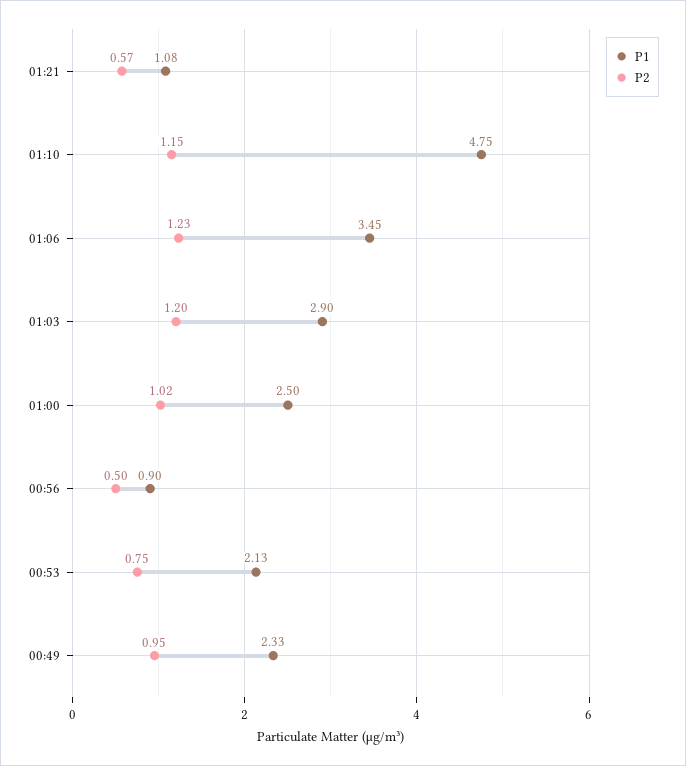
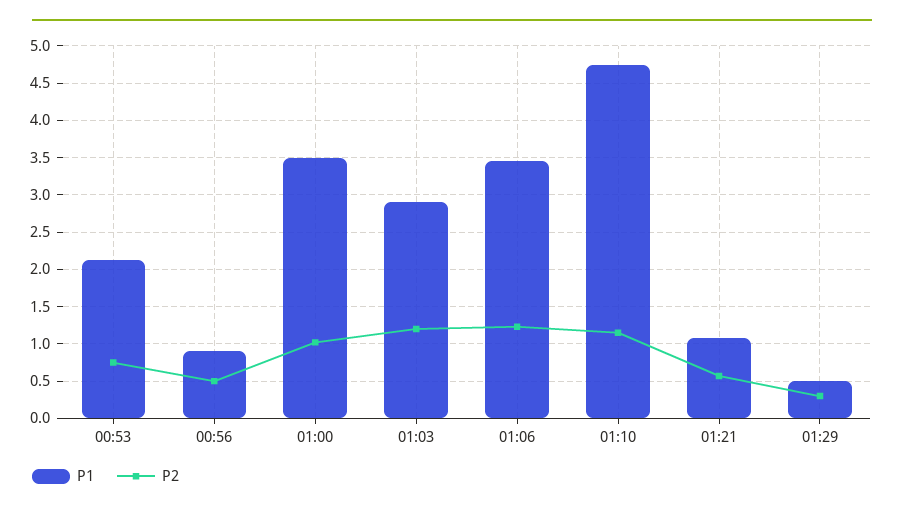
P1, 01:00: 2.5 -> 3.5
P1, 00:49: 2.33 -> none
P2, 00:49: 0.95 -> none
P1, 01:29: none -> 0.5
P2, 01:29: none -> 0.3

